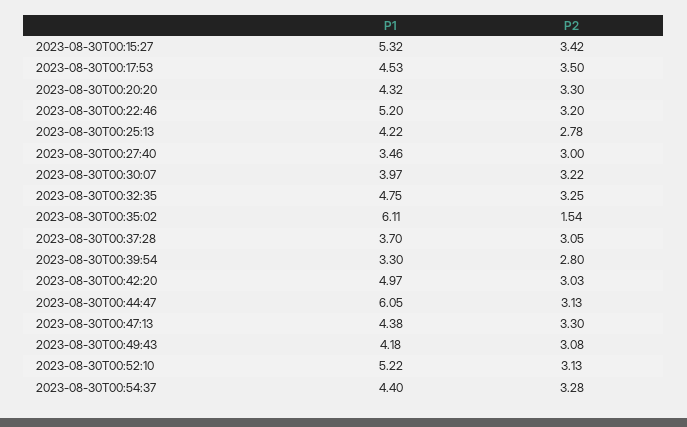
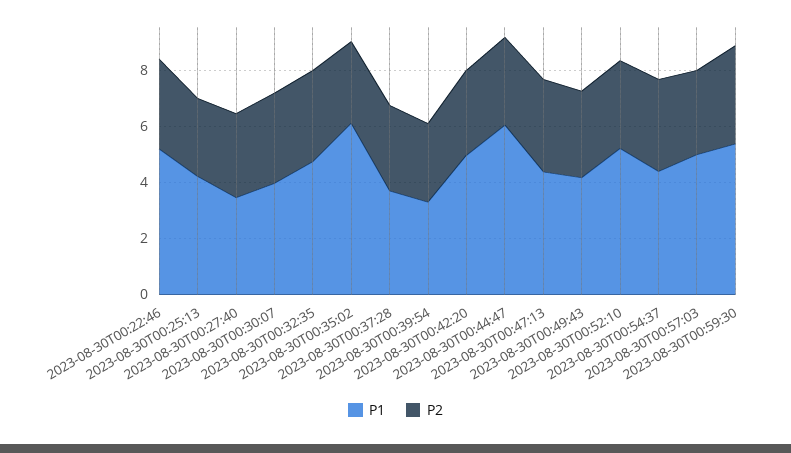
P1, 2023-08-30T00:15:27: 5.32 -> none
P2, 2023-08-30T00:15:27: 3.42 -> none
P1, 2023-08-30T00:17:53: 4.53 -> none
P2, 2023-08-30T00:17:53: 3.5 -> none
P1, 2023-08-30T00:20:20: 4.32 -> none
P2, 2023-08-30T00:20:20: 3.3 -> none
P2, 2023-08-30T00:35:02: 1.54 -> 3
P1, 2023-08-30T00:57:03: none -> 5
P2, 2023-08-30T00:57:03: none -> 3
P1, 2023-08-30T00:59:30: none -> 5.5
P2, 2023-08-30T00:59:30: none -> 3.5

